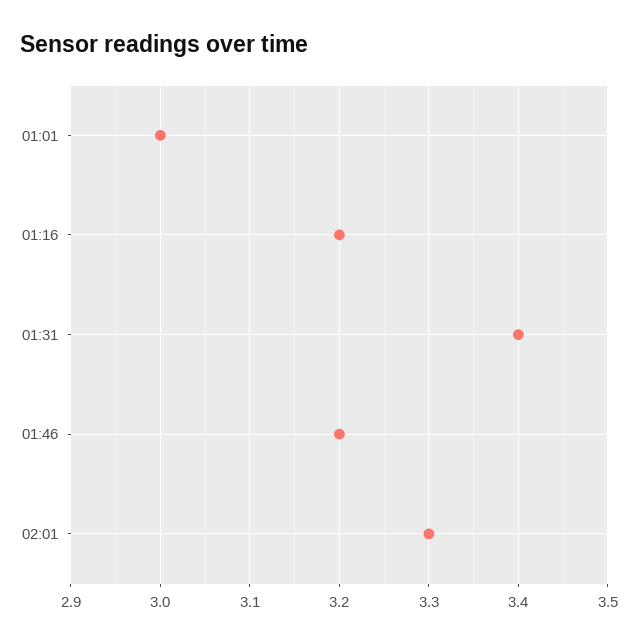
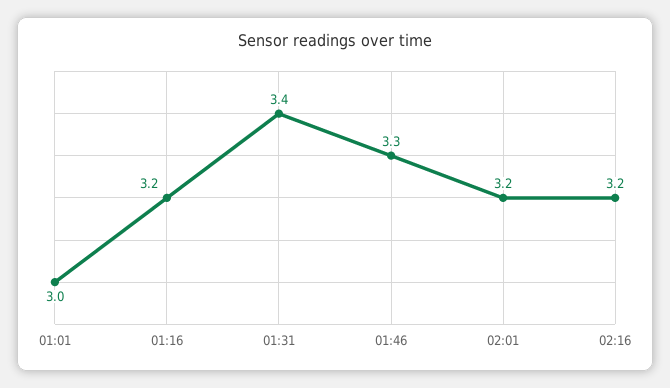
01:46: 3.2 -> 3.3
02:01: 3.3 -> 3.2
02:16: none -> 3.2

